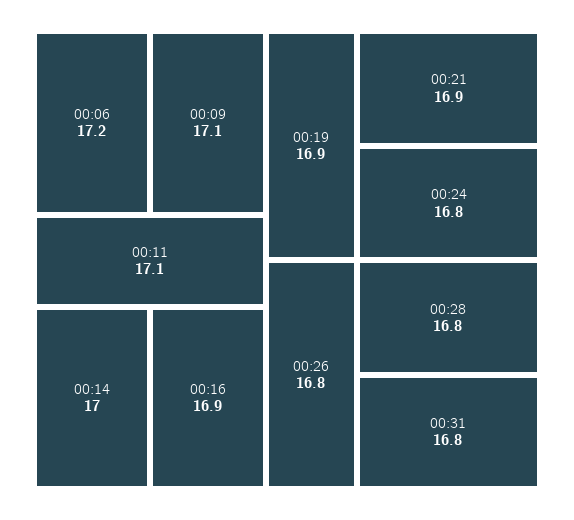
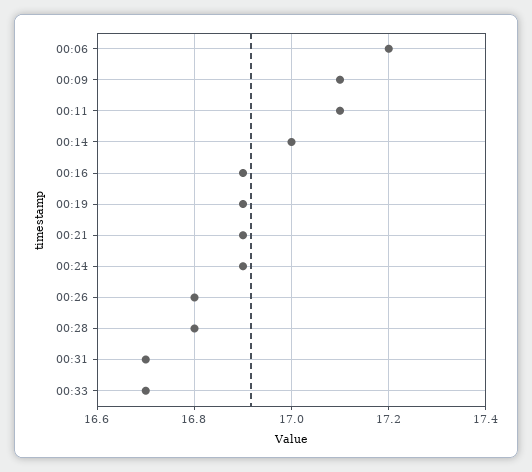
00:24: 16.8 -> 16.9
00:31: 16.8 -> 16.7
00:33: none -> 16.7

